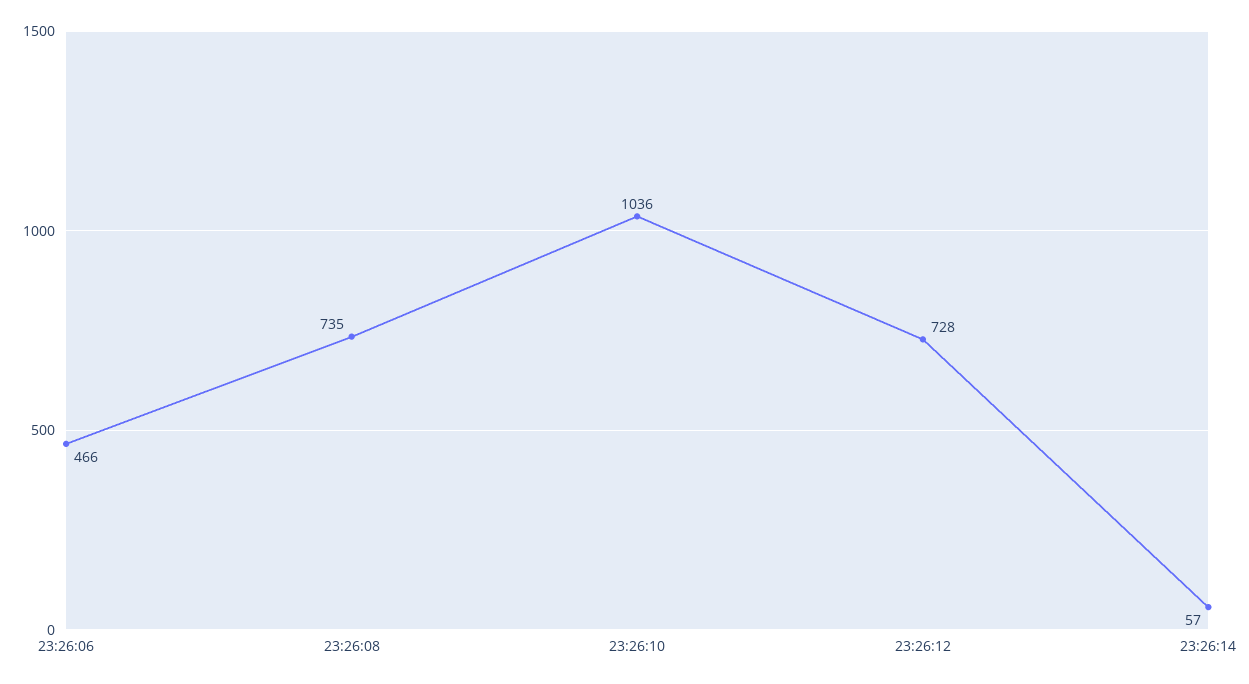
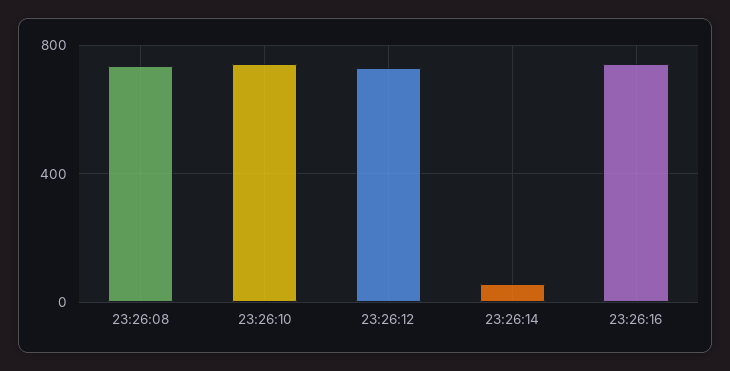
23:26:06: 466 -> none
23:26:10: 1036 -> 750
23:26:16: none -> 750

